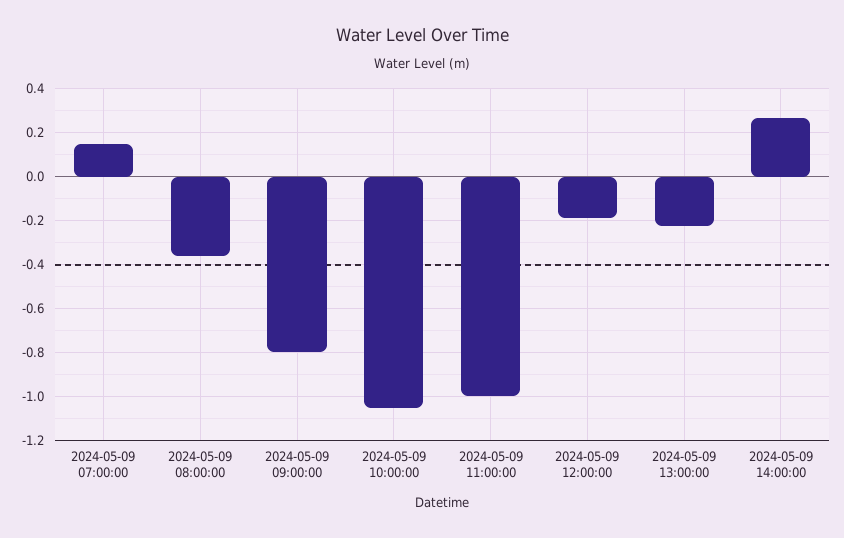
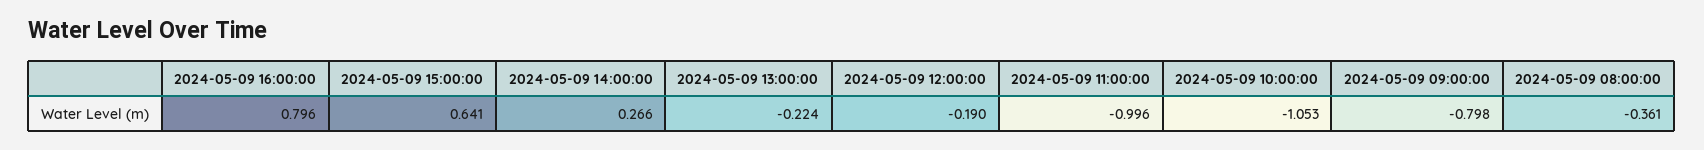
2024-05-09 07:00:00: 0.15 -> none
2024-05-09 16:00:00: none -> 0.796
2024-05-09 15:00:00: none -> 0.641

